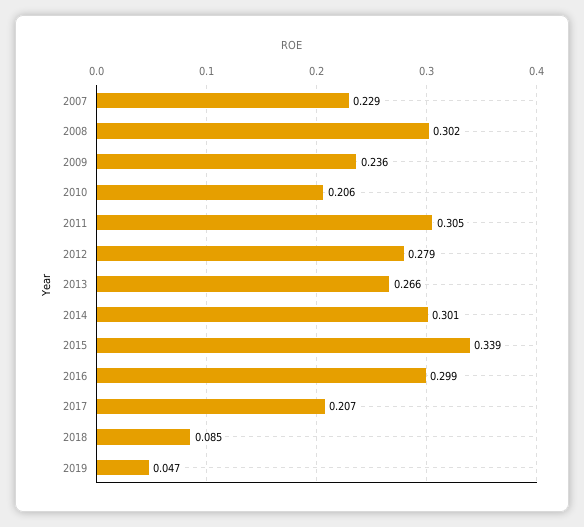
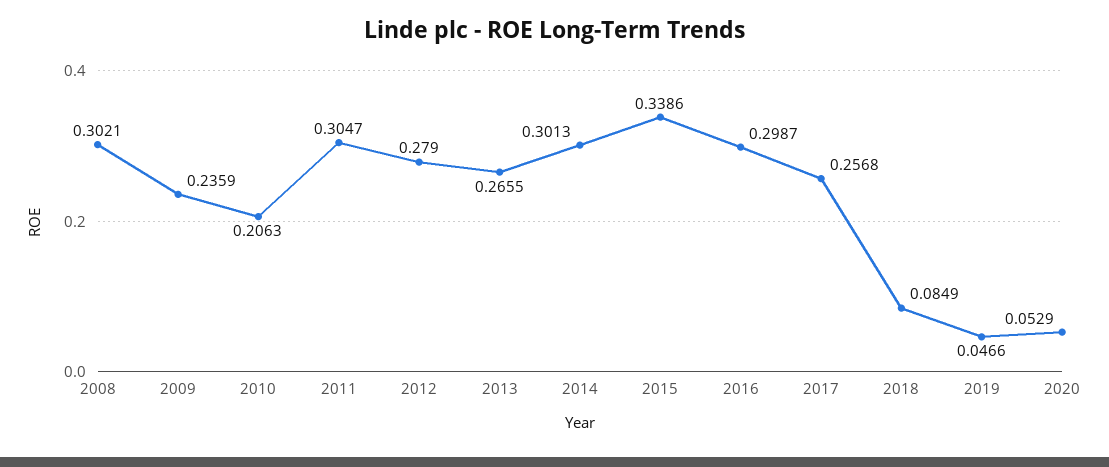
2007: 0.229 -> none
2017: 0.207 -> 0.2568
2020: none -> 0.0529

